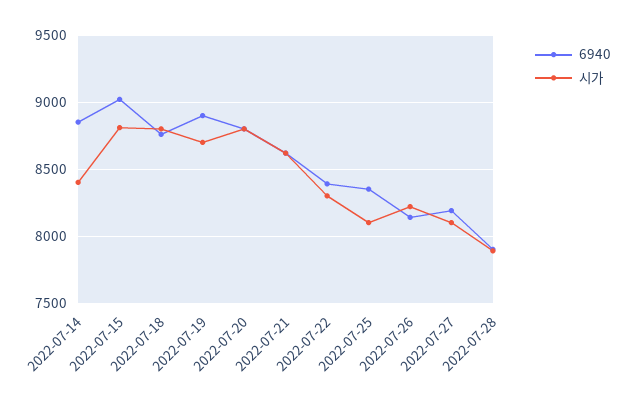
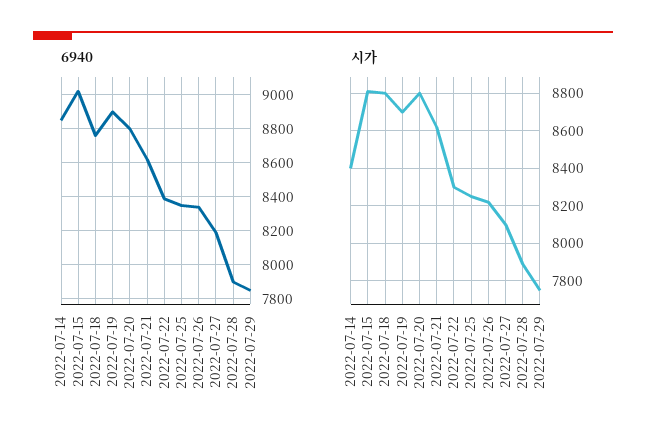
시가, 2022-07-25: 8100 -> 8250
6940, 2022-07-26: 8150 -> 8350
6940, 2022-07-29: none -> 7850
시가, 2022-07-29: none -> 7750

